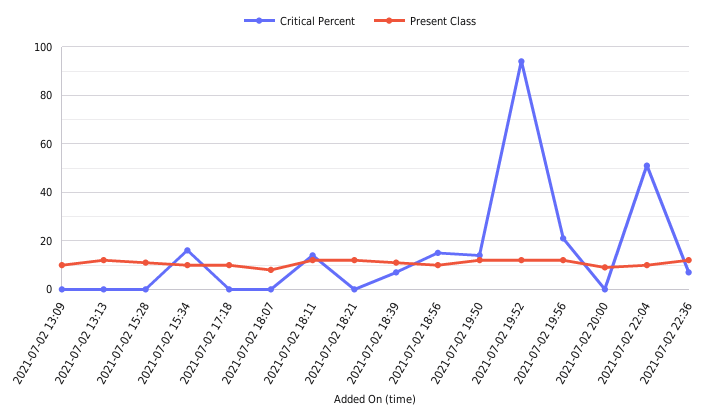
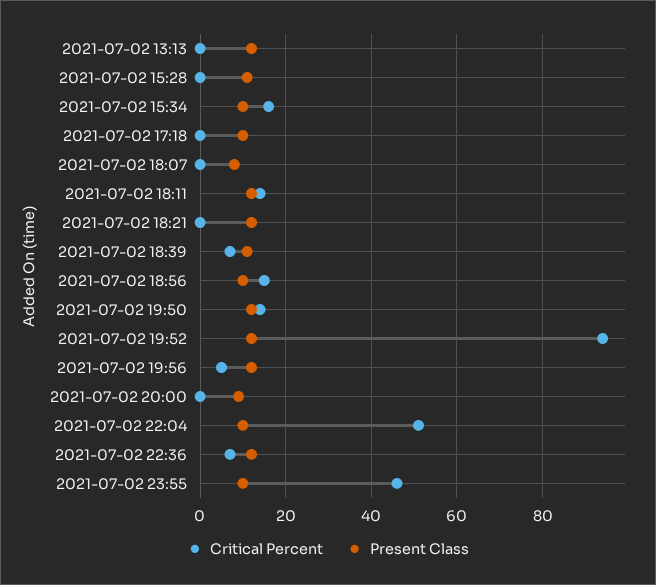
Critical Percent, 2021-07-02 13:09: 0 -> none
Present Class, 2021-07-02 13:09: 10 -> none
Critical Percent, 2021-07-02 19:56: 20 -> 5
Critical Percent, 2021-07-02 23:55: none -> 45
Present Class, 2021-07-02 23:55: none -> 10

